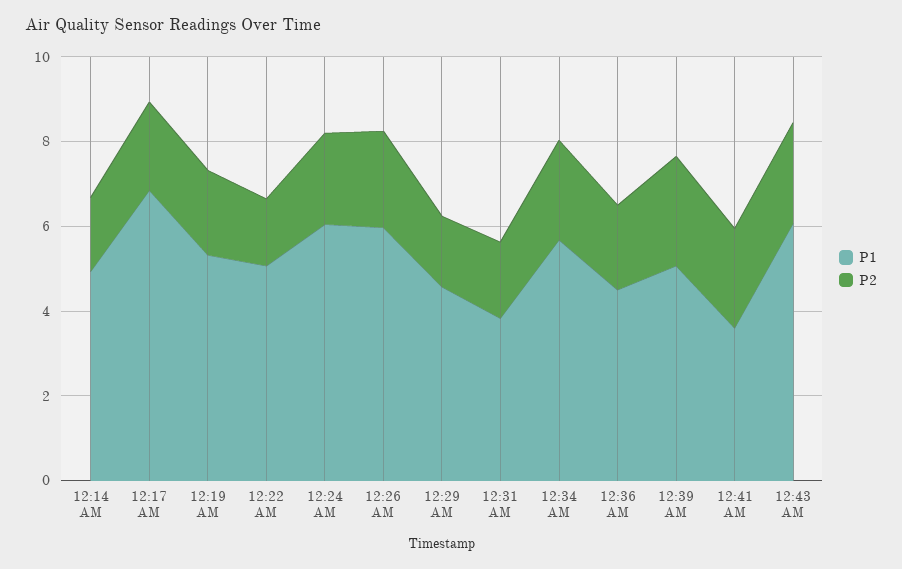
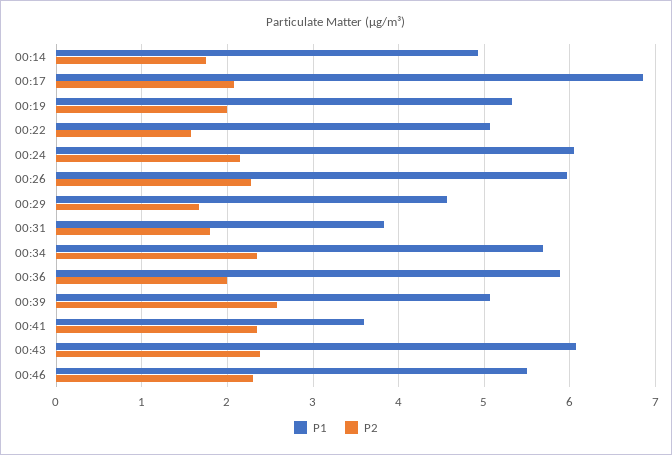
P1, 12:36 AM: 4.5 -> 5.9
P1, 00:46: none -> 5.5
P2, 00:46: none -> 2.3

